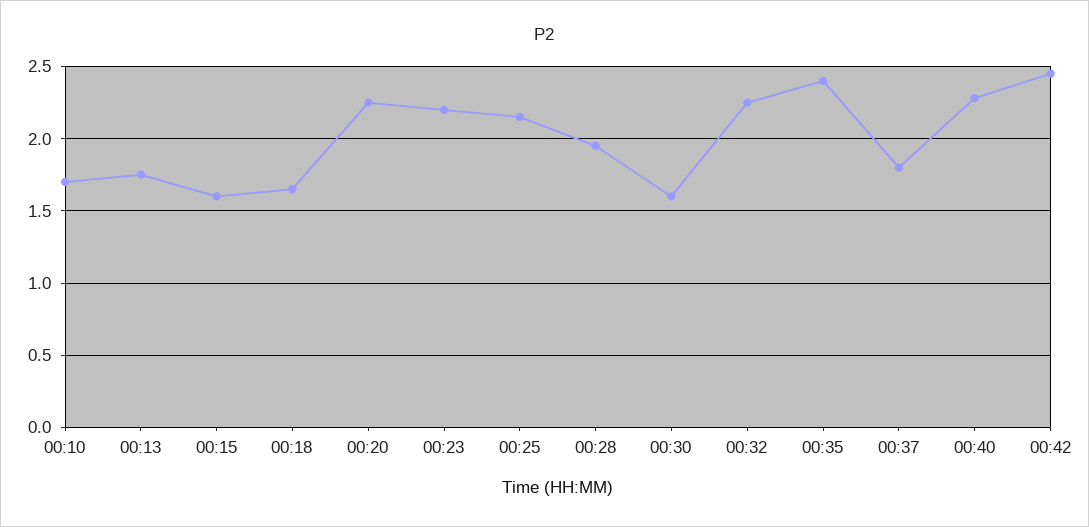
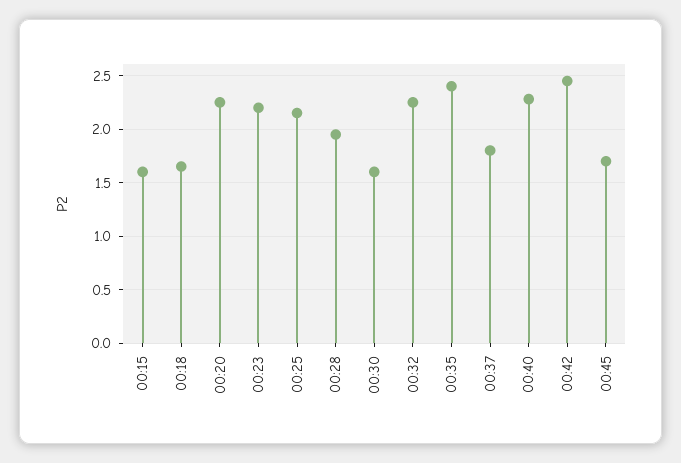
00:10: 1.7 -> none
00:13: 1.75 -> none
00:45: none -> 1.7

